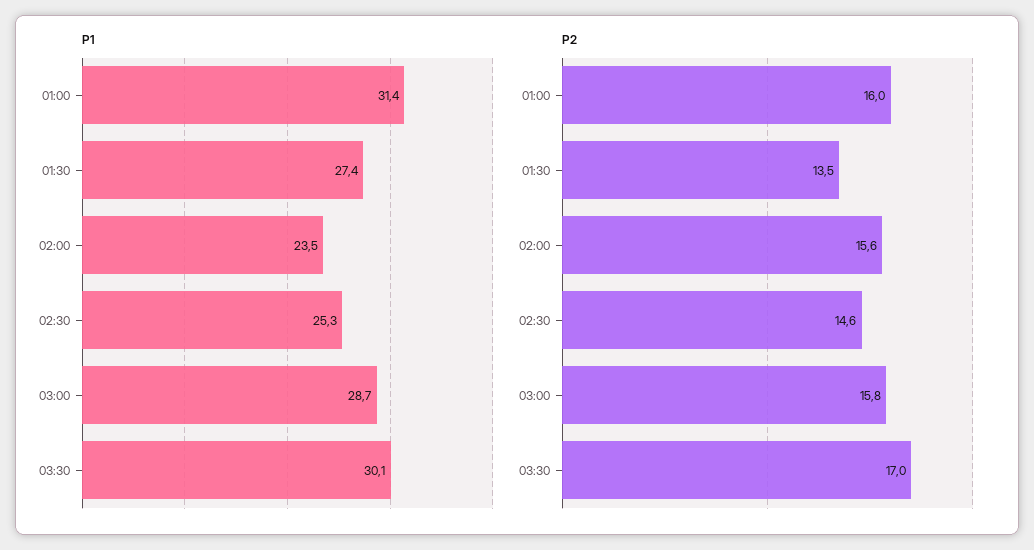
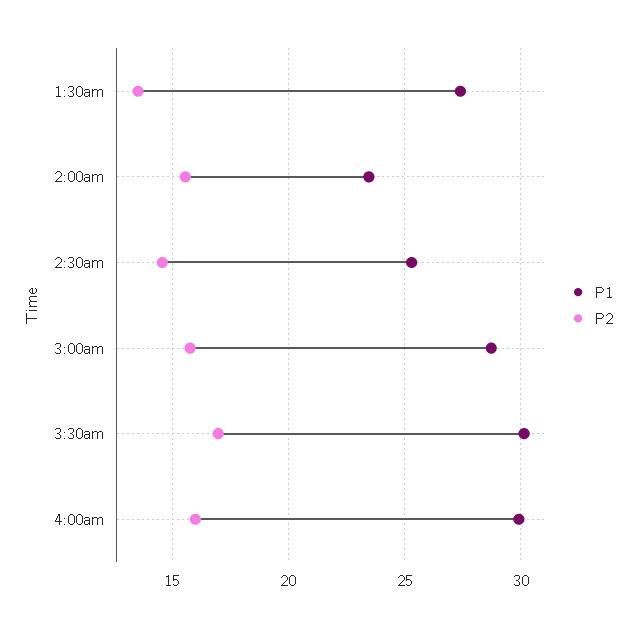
P1, 01:00: 31.4 -> none
P2, 01:00: 16 -> none
P1, 4:00am: none -> 30
P2, 4:00am: none -> 16

